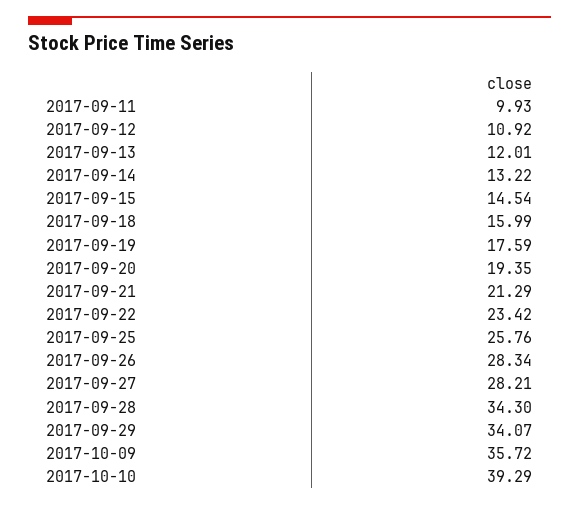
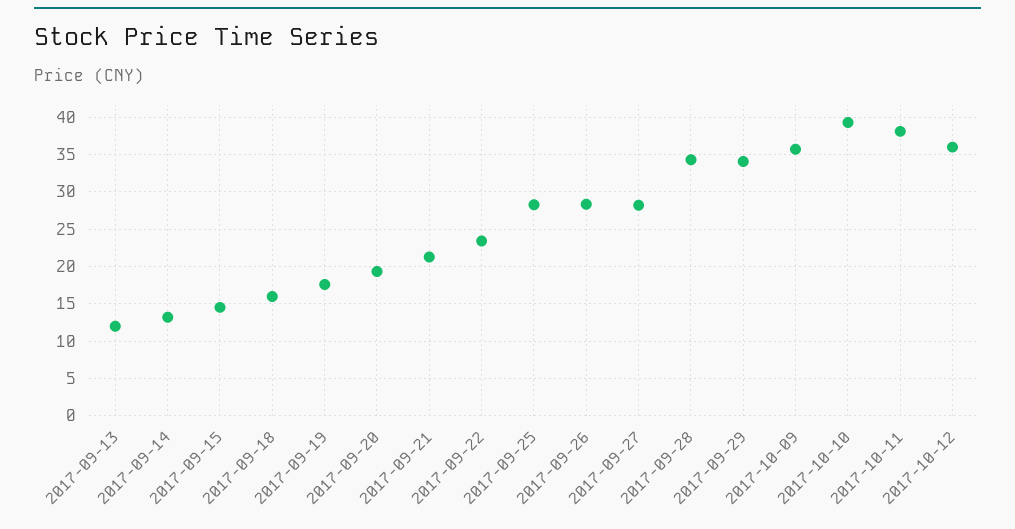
2017-09-11: 9.93 -> none
2017-09-12: 10.92 -> none
2017-09-25: 25.76 -> 28
2017-10-11: none -> 38
2017-10-12: none -> 36

